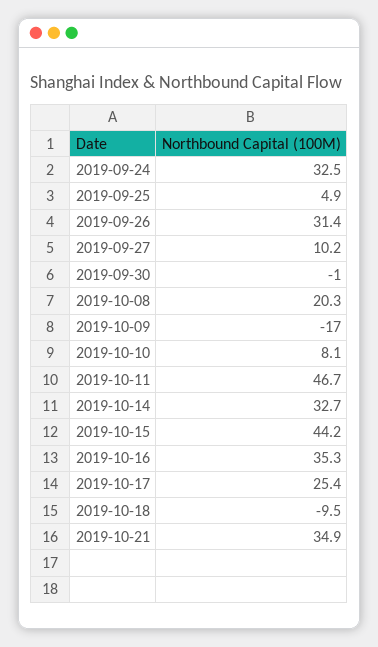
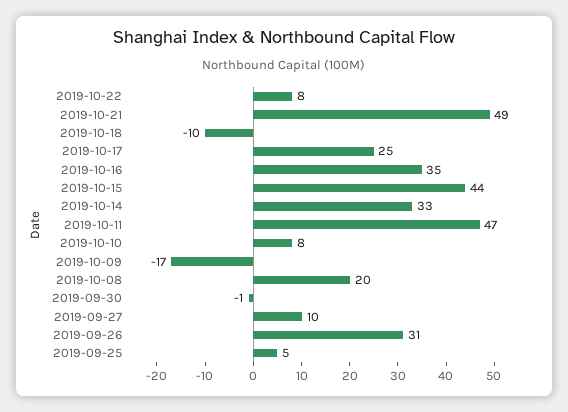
2019-09-24: 32.5 -> none
2019-10-21: 34.9 -> 49
2019-10-22: none -> 8

